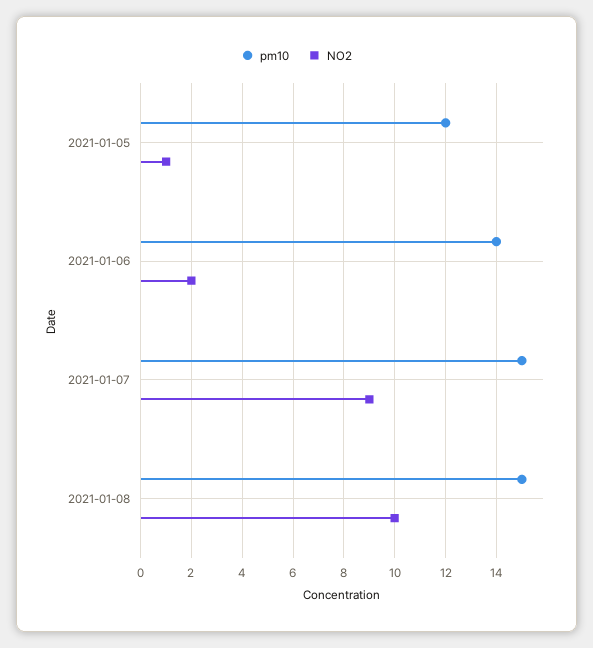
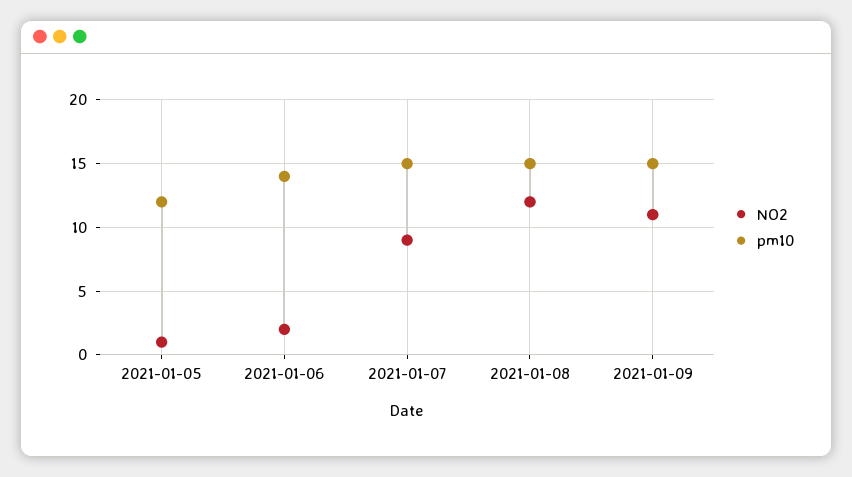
NO2, 2021-01-08: 10 -> 12
NO2, 2021-01-09: none -> 11
pm10, 2021-01-09: none -> 15

